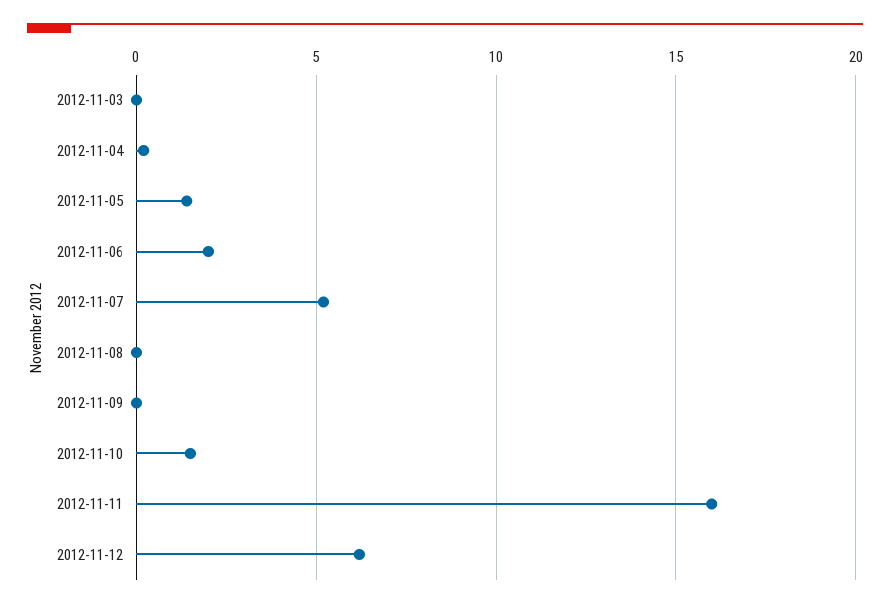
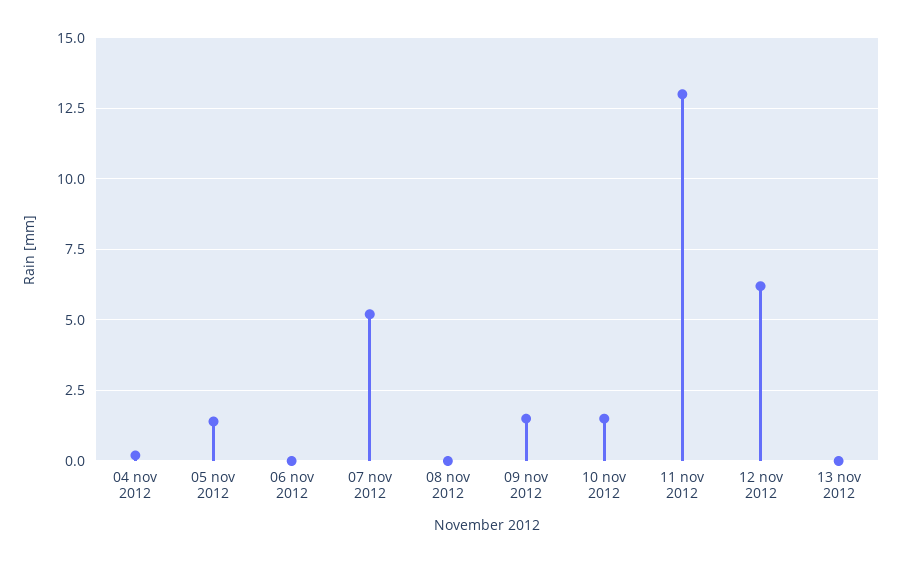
2012-11-03: 0 -> none
2012-11-06: 2 -> 0
2012-11-09: 0 -> 1.5
2012-11-11: 16 -> 13
13 nov 2012: none -> 0

